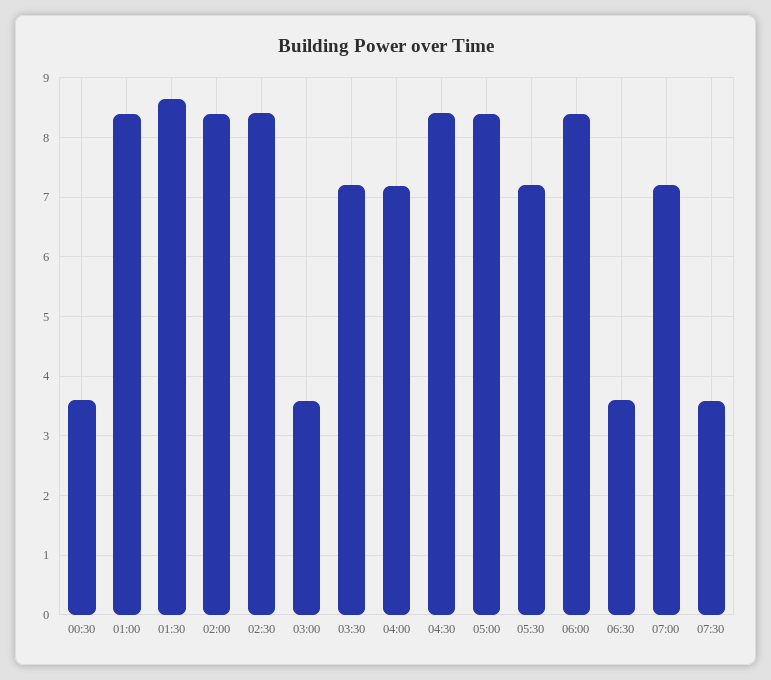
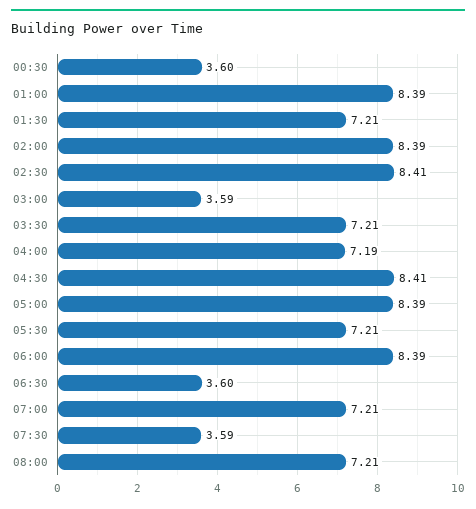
01:30: 8.6 -> 7.21
08:00: none -> 7.21

